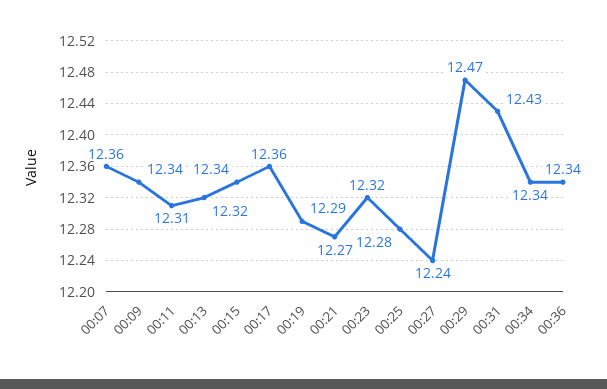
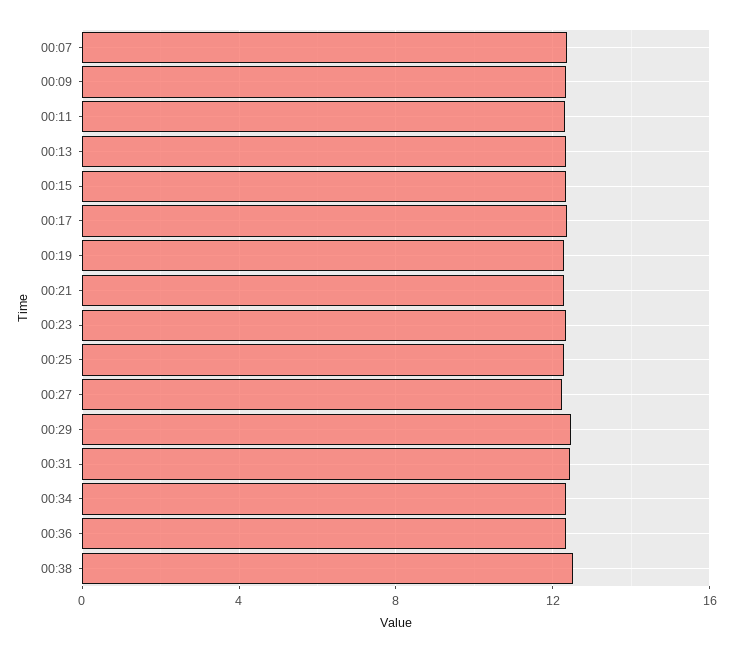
00:38: none -> 12.5

